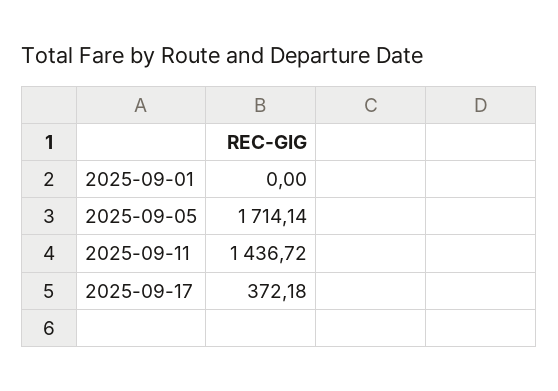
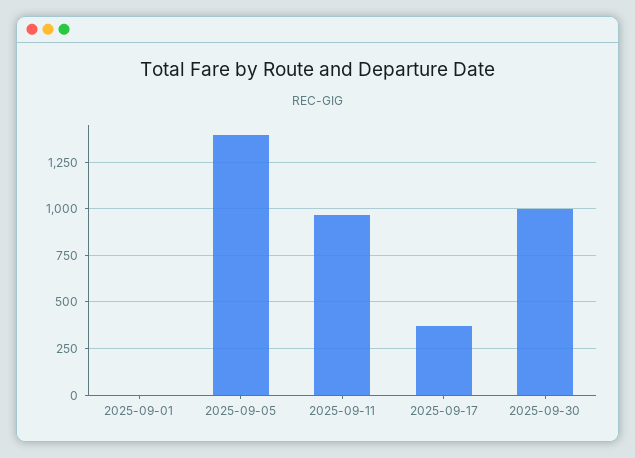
2025-09-05: 1714.14 -> 1400
2025-09-11: 1436.72 -> 950
2025-09-30: none -> 1000

